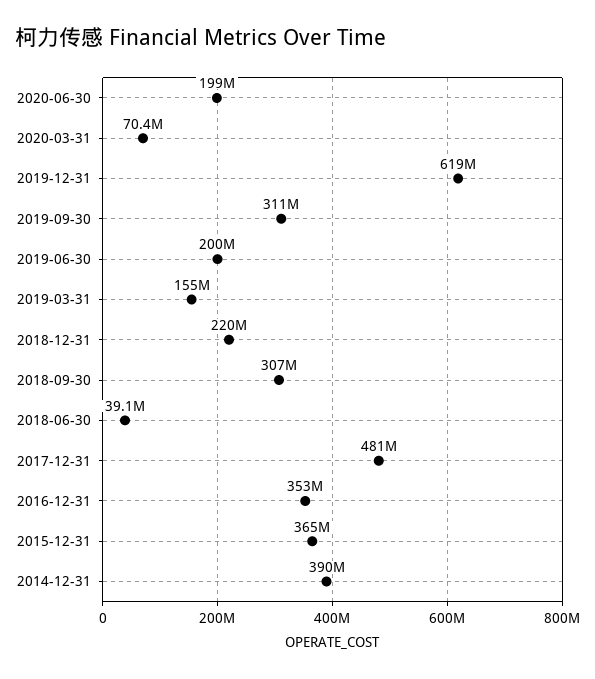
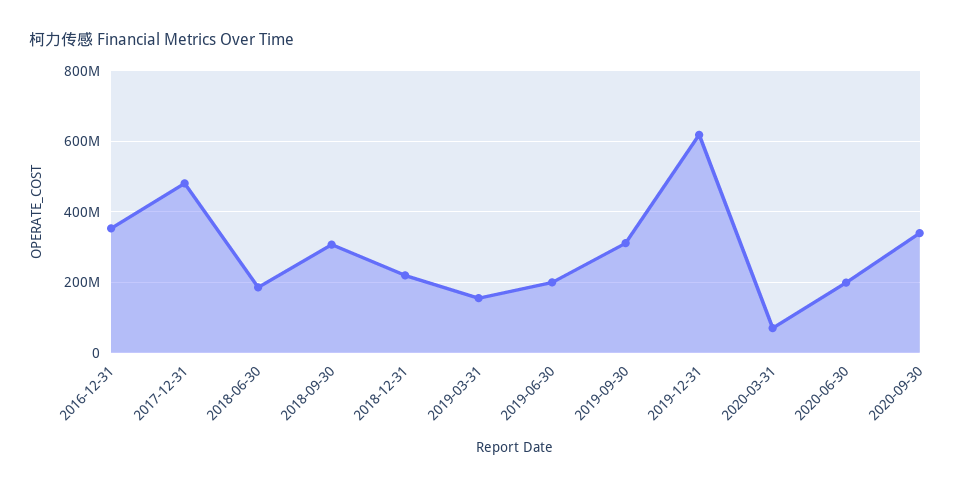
2018-06-30: 39100000 -> 180000000
2015-12-31: 365000000 -> none
2014-12-31: 390000000 -> none
2020-09-30: none -> 340000000

